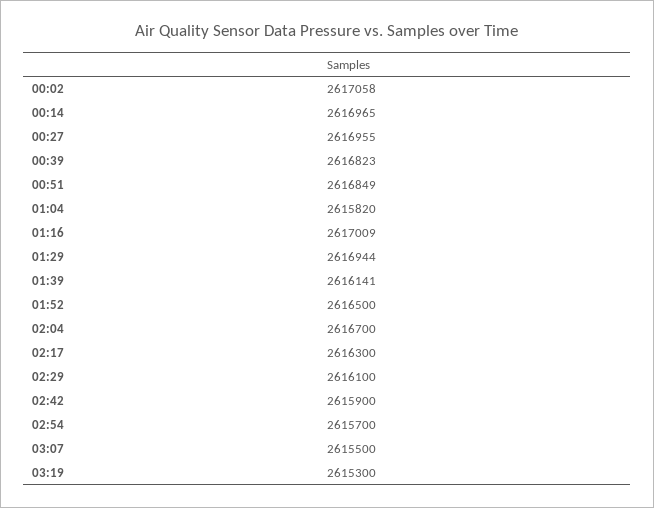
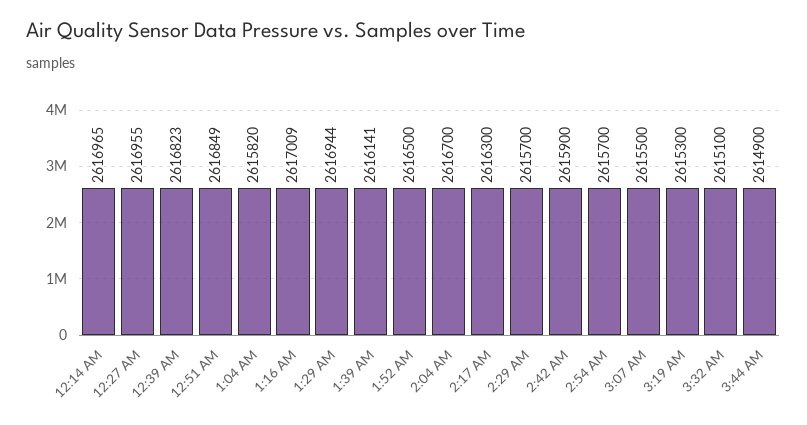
00:02: 2617058 -> none
02:29: 2616100 -> 2615700
3:32 AM: none -> 2615100
3:44 AM: none -> 2614900

